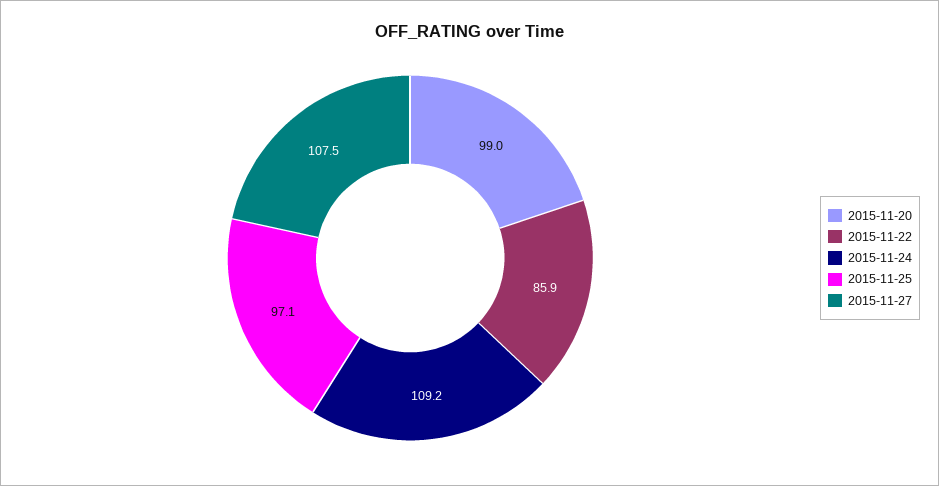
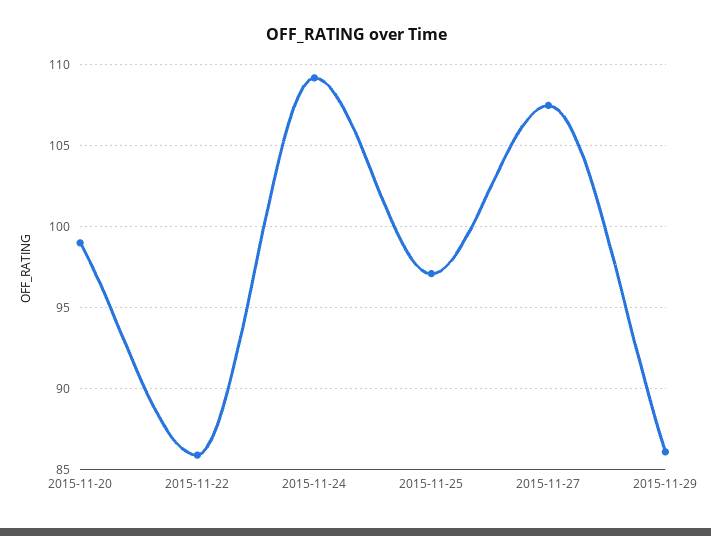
2015-11-29: none -> 86

